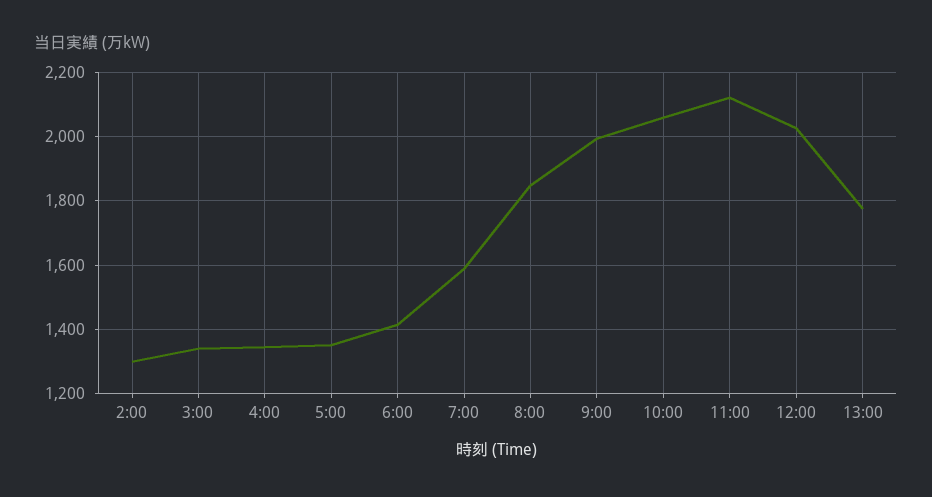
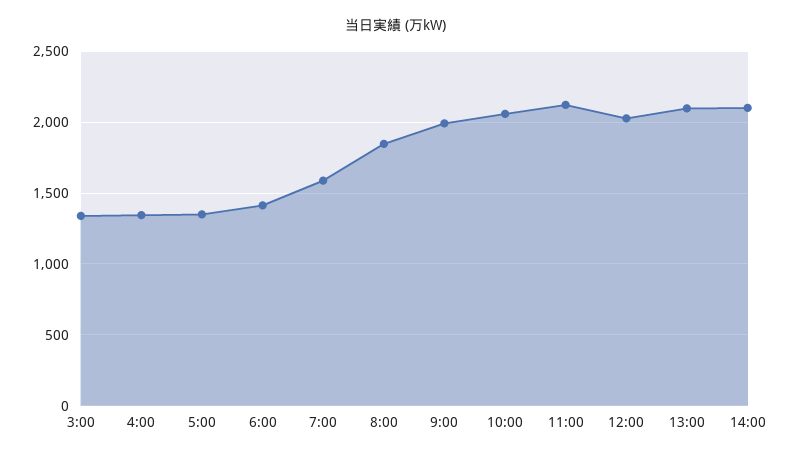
2:00: 1300 -> none
13:00: 1780 -> 2100
14:00: none -> 2100

